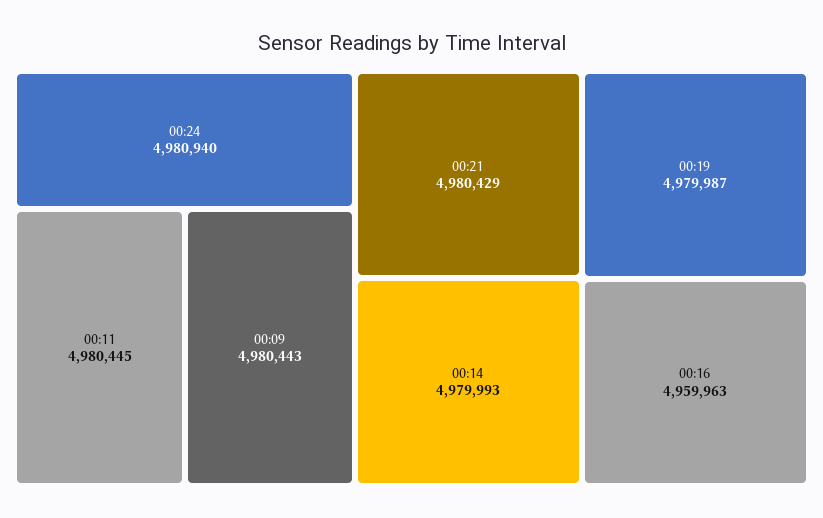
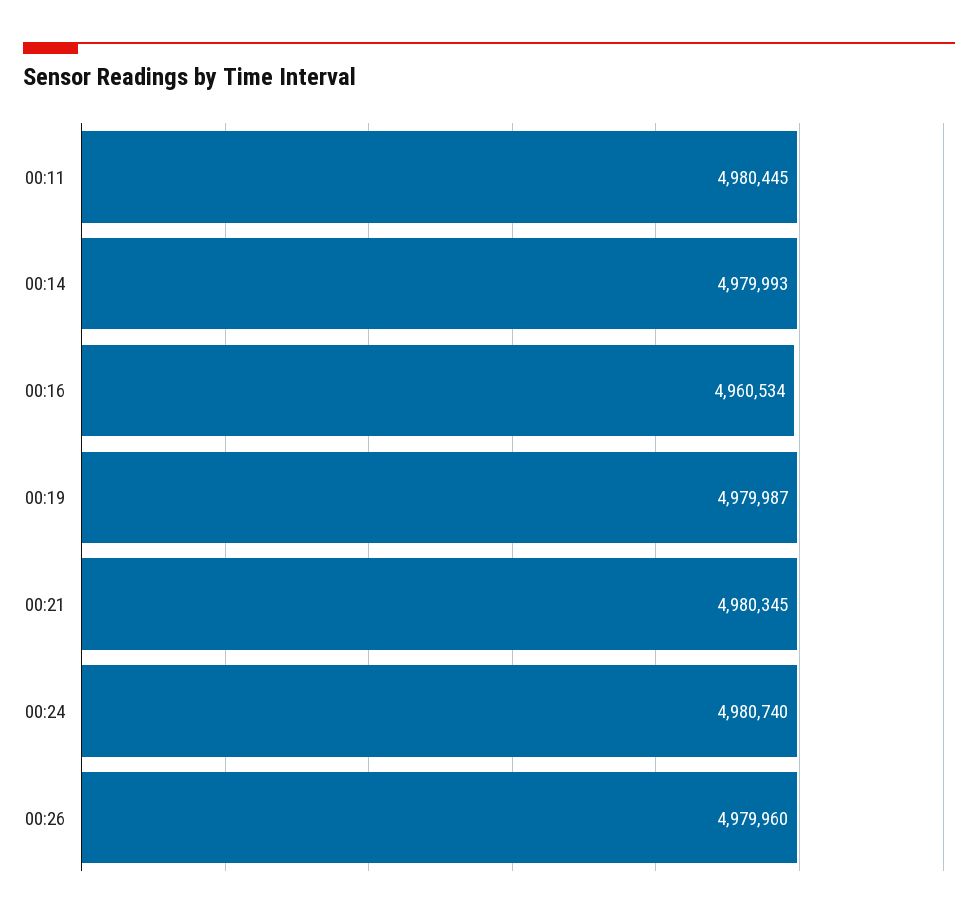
00:24: 4980940 -> 4980740
00:09: 4980443 -> none
00:21: 4980429 -> 4980345
00:16: 4959963 -> 4960534
00:26: none -> 4979960

